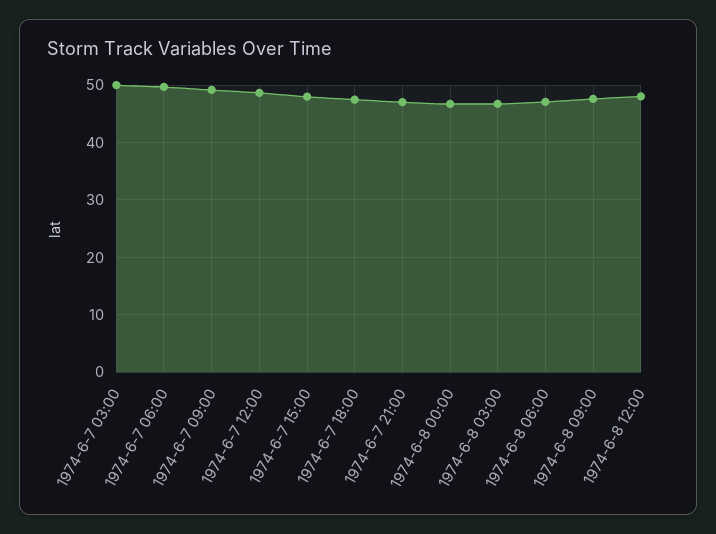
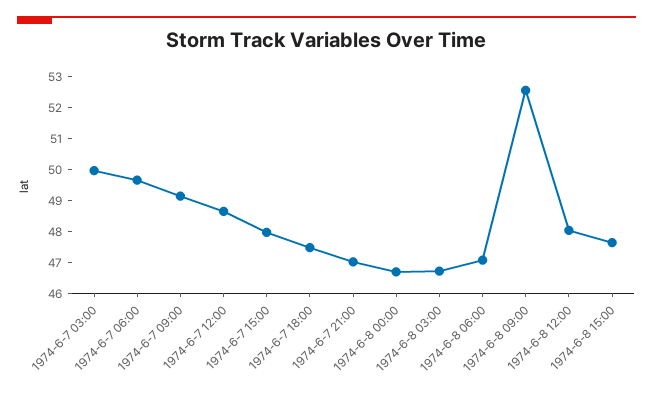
1974-6-8 09:00: 48 -> 52.5
1974-6-8 15:00: none -> 47.5

